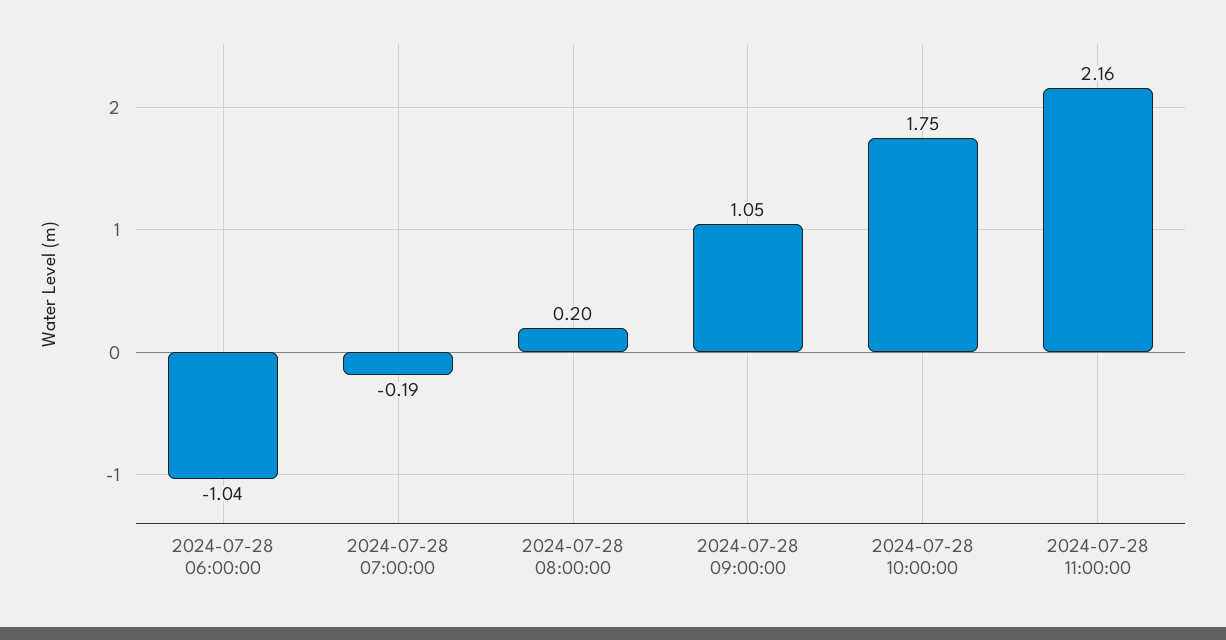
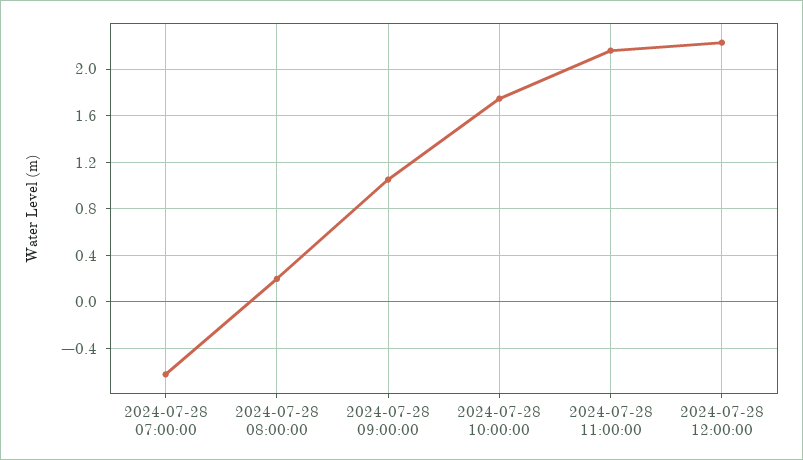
2024-07-28 06:00:00: -1.04 -> none
2024-07-28 07:00:00: -0.19 -> -0.6
2024-07-28 12:00:00: none -> 2.2

